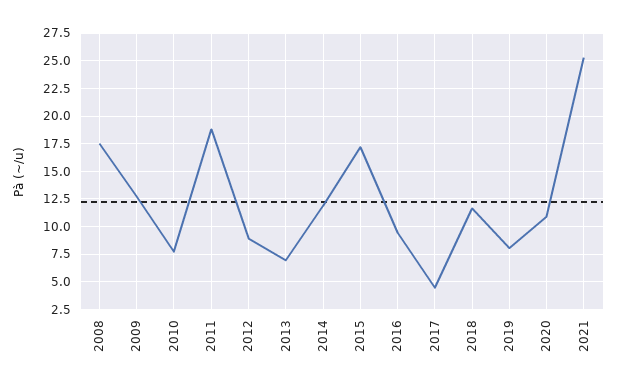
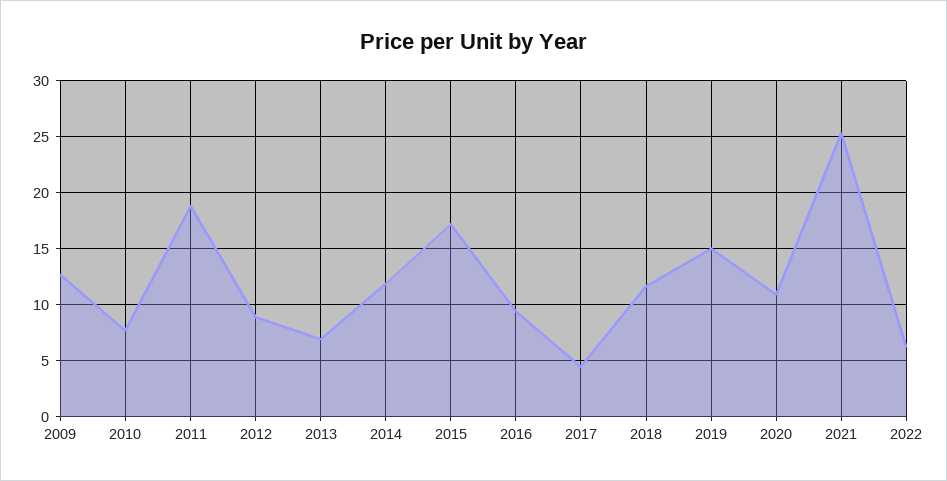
2008: 17.5 -> none
2019: 7.5 -> 15
2022: none -> 6

